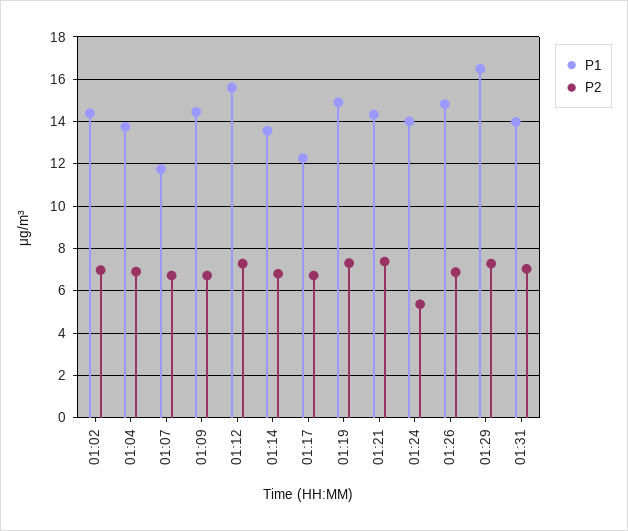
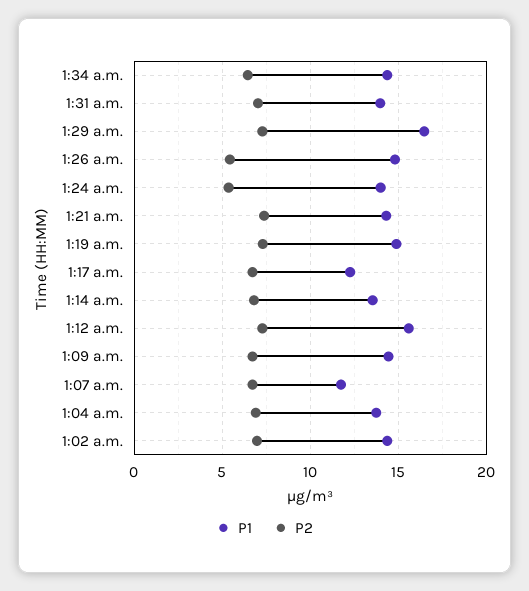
P2, 01:26: 7 -> 5.5
P1, 1:34 a.m.: none -> 14.5
P2, 1:34 a.m.: none -> 6.5

